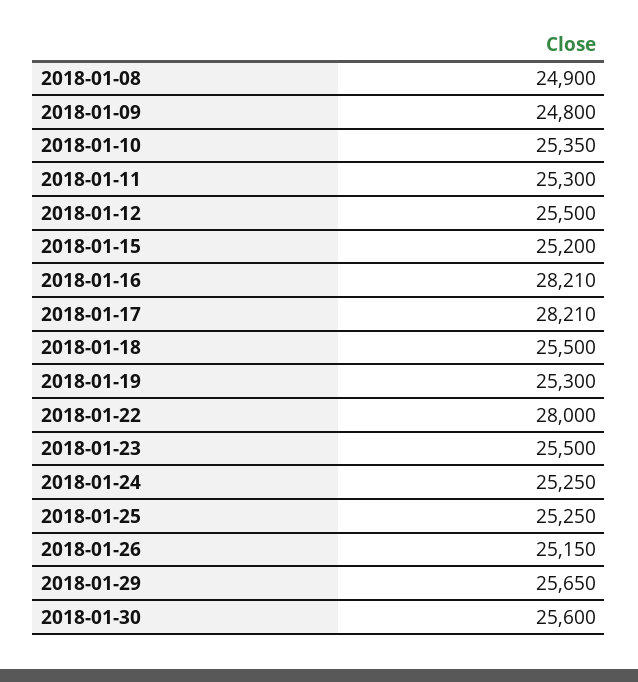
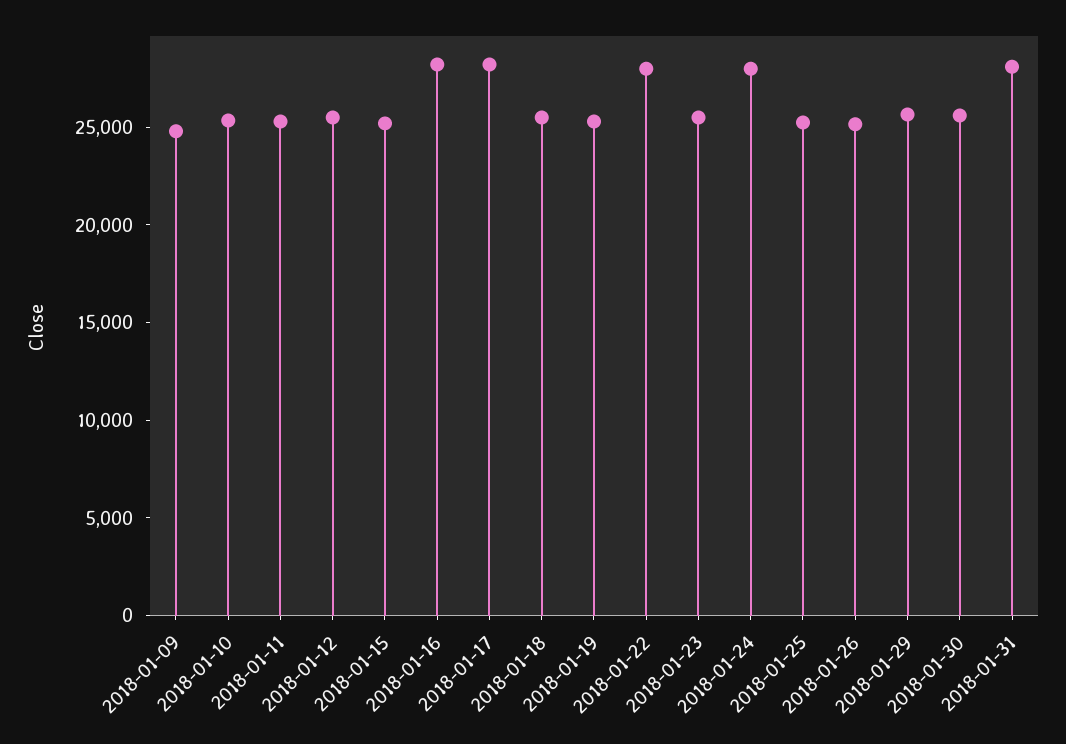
2018-01-08: 24900 -> none
2018-01-24: 25250 -> 28000
2018-01-31: none -> 28000

